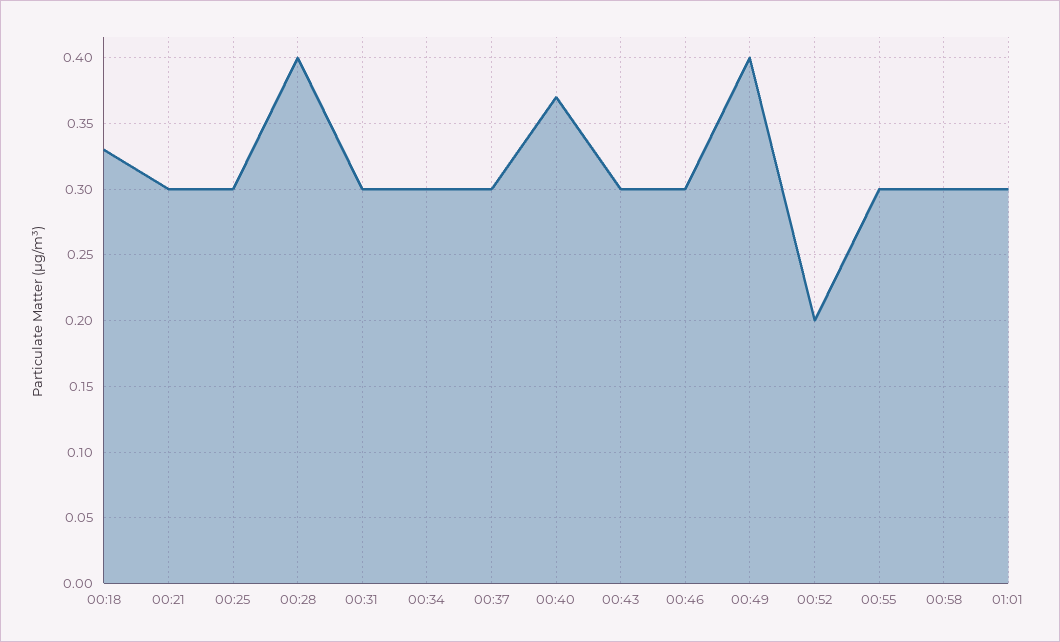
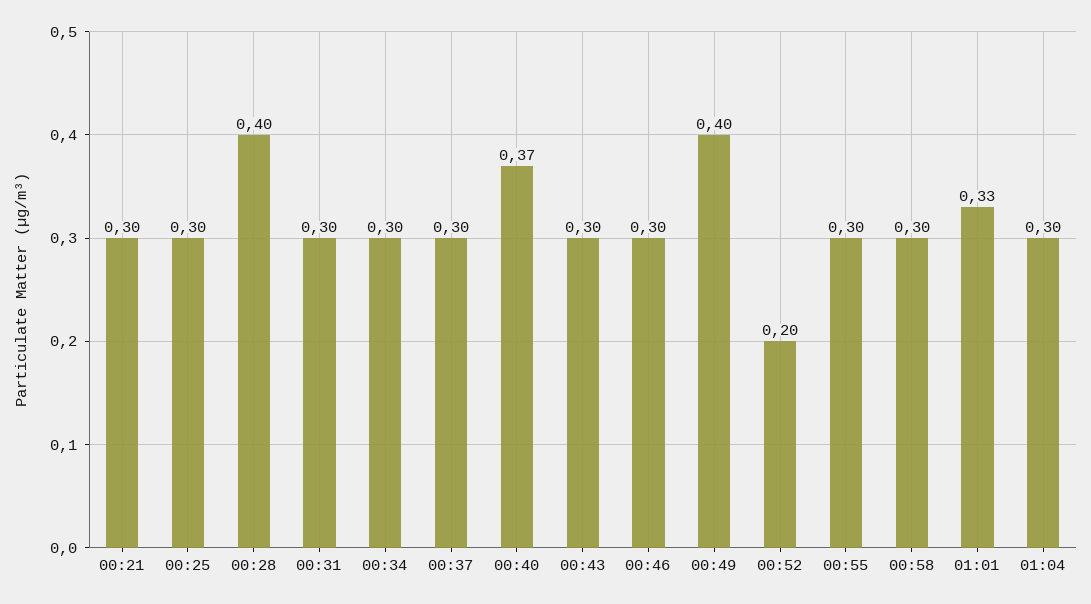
00:18: 0.33 -> none
01:01: 0.3 -> 0.33
01:04: none -> 0.3

